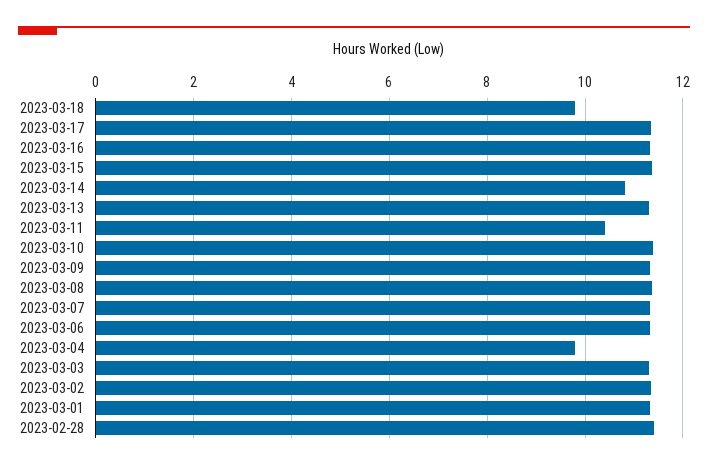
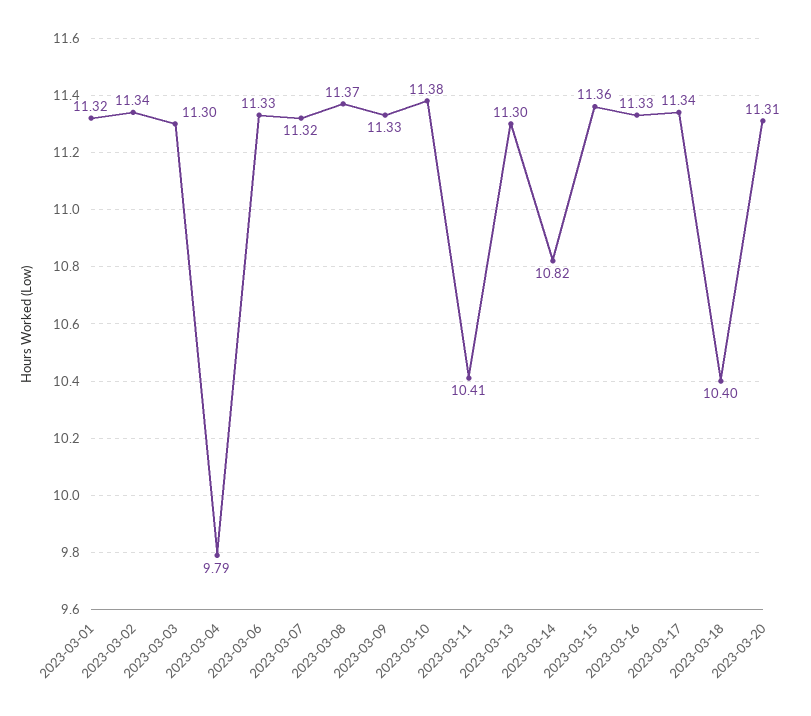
2023-03-18: 9.8 -> 10.4
2023-02-28: 11.4 -> none
2023-03-20: none -> 11.31

